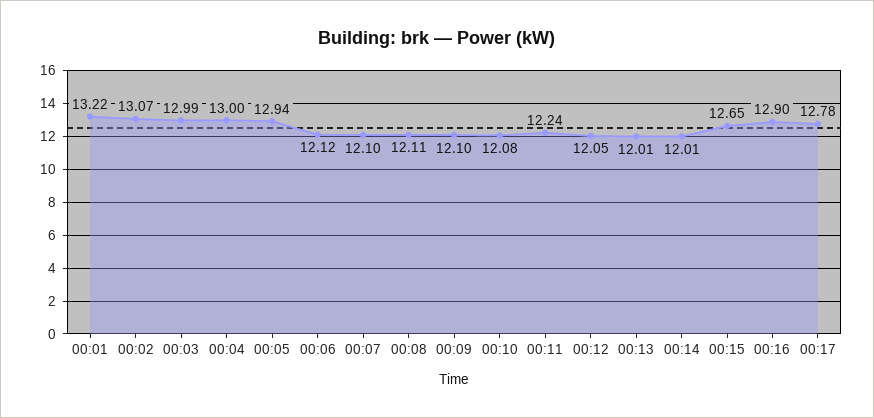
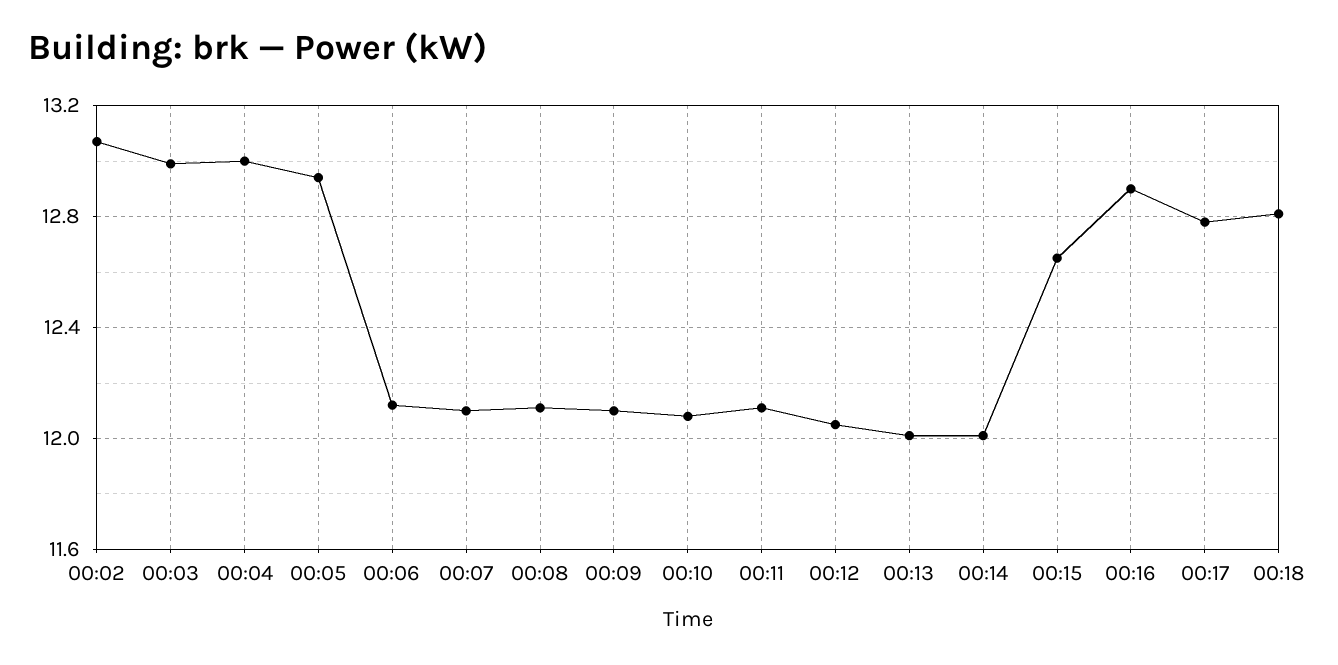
00:01: 13.22 -> none
00:11: 12.24 -> 12.1
00:18: none -> 12.8

